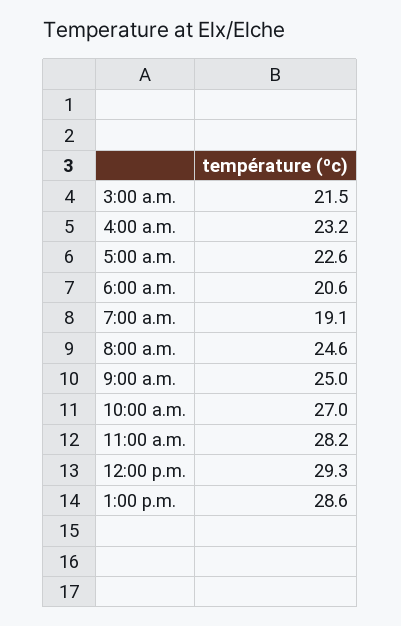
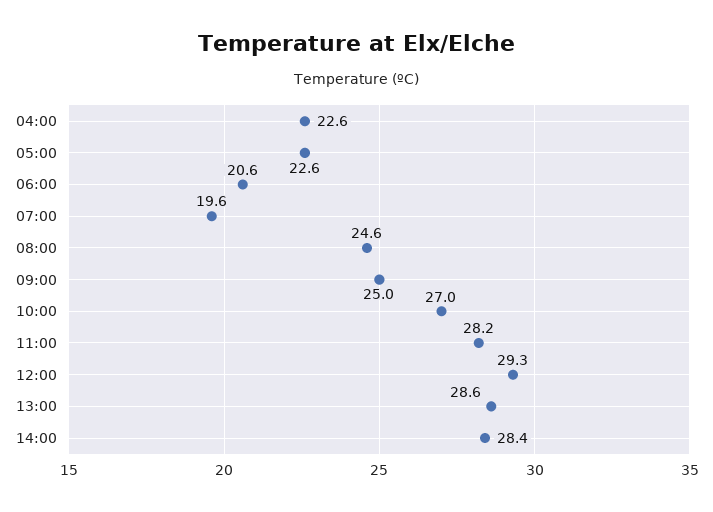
3:00 a.m.: 21.5 -> none
4:00 a.m.: 23.2 -> 22.6
7:00 a.m.: 19.1 -> 19.6
14:00: none -> 28.4

